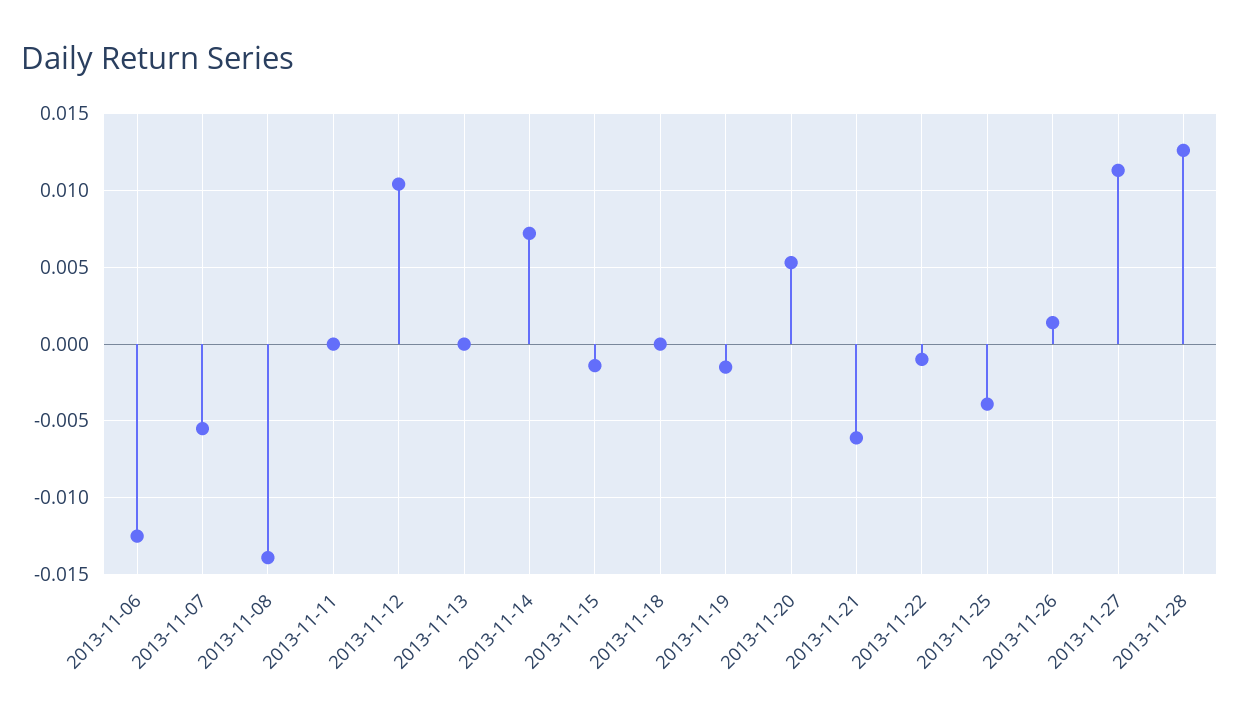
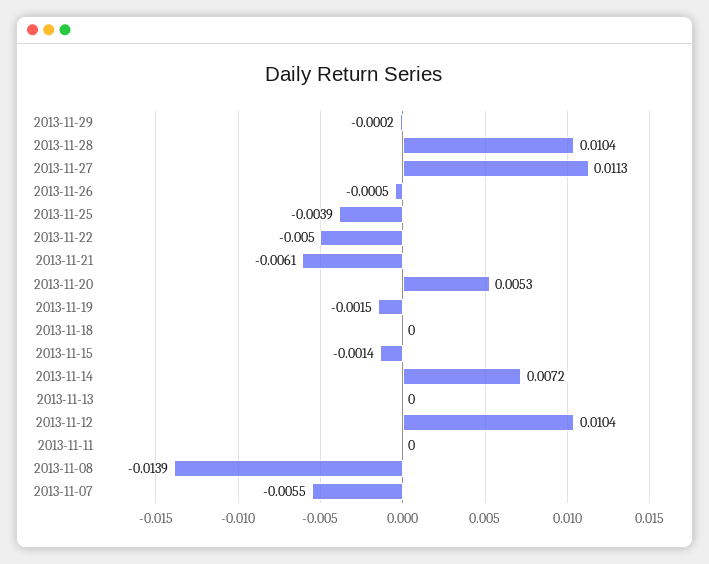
2013-11-06: -0.0125 -> none
2013-11-22: -0.001 -> -0.005
2013-11-26: 0.0015 -> -0.0005
2013-11-28: 0.0125 -> 0.0104
2013-11-29: none -> -0.0002

